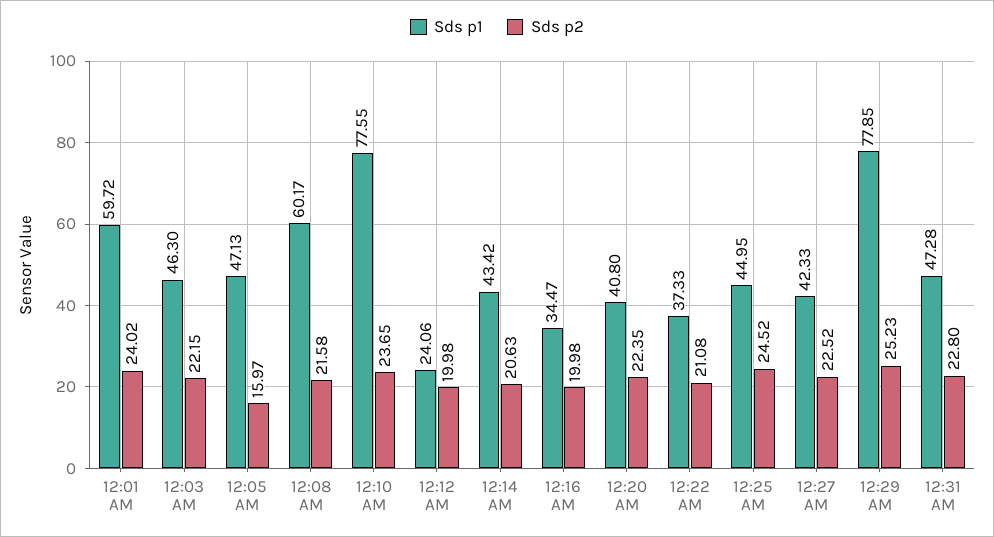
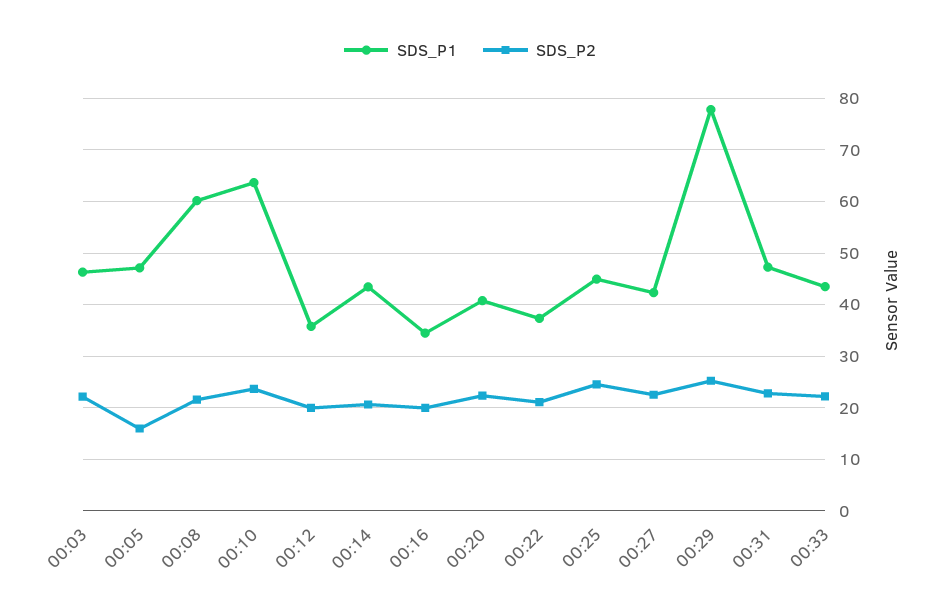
Sds p1, 12:01 AM: 59.72 -> none
Sds p2, 12:01 AM: 24.02 -> none
Sds p1, 12:10 AM: 77.55 -> 64
Sds p1, 12:12 AM: 24.06 -> 36
Sds p1, 00:33: none -> 44
Sds p2, 00:33: none -> 22

